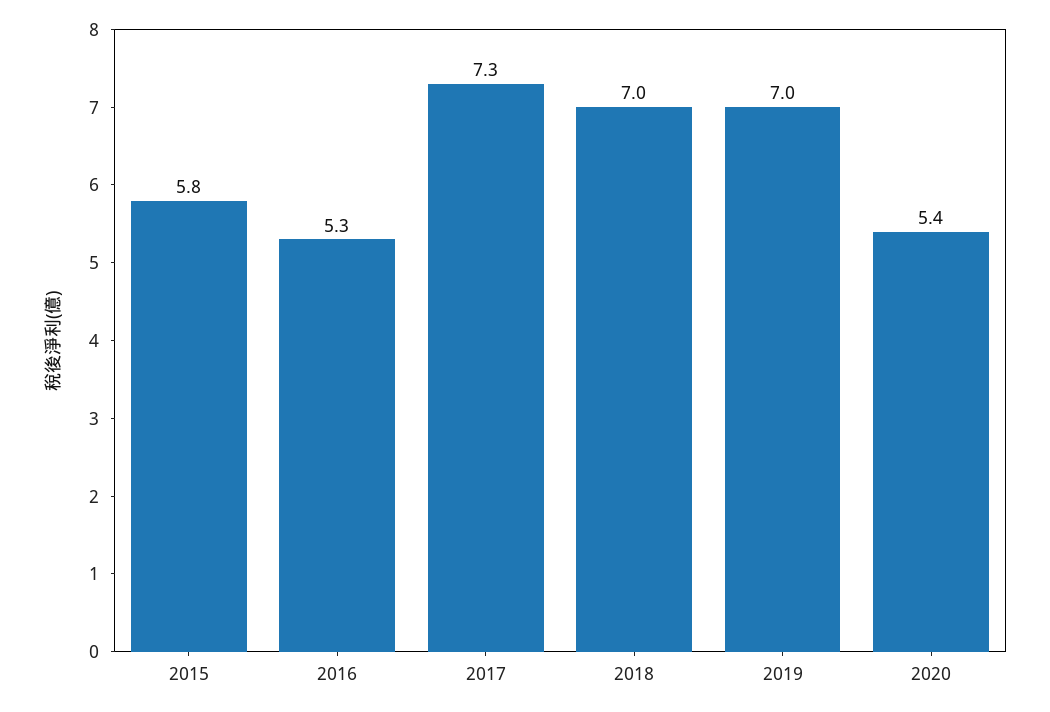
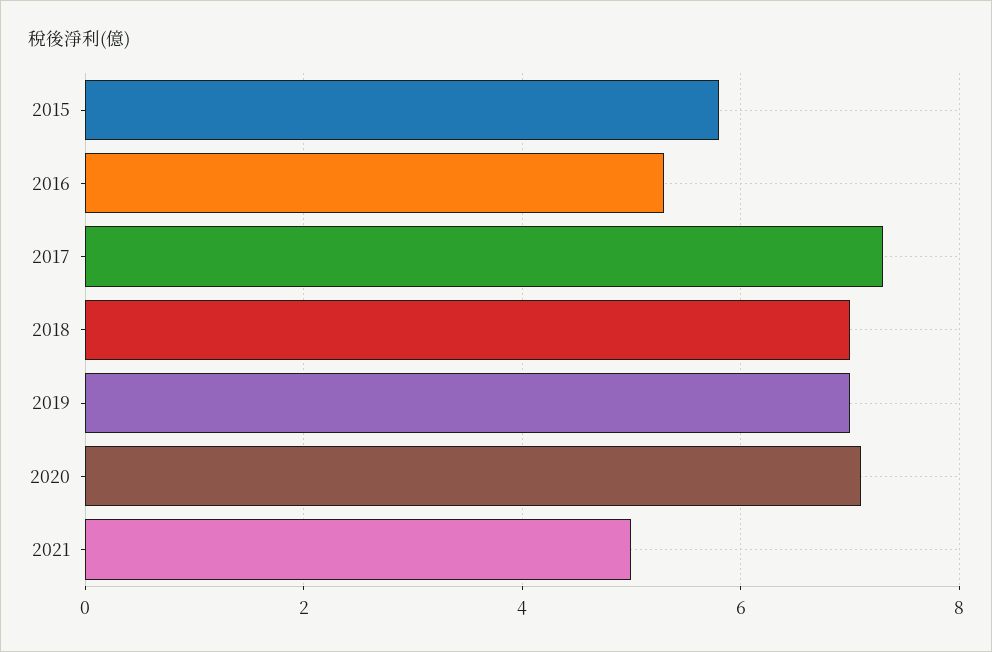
2020: 5.4 -> 7
2021: none -> 5

